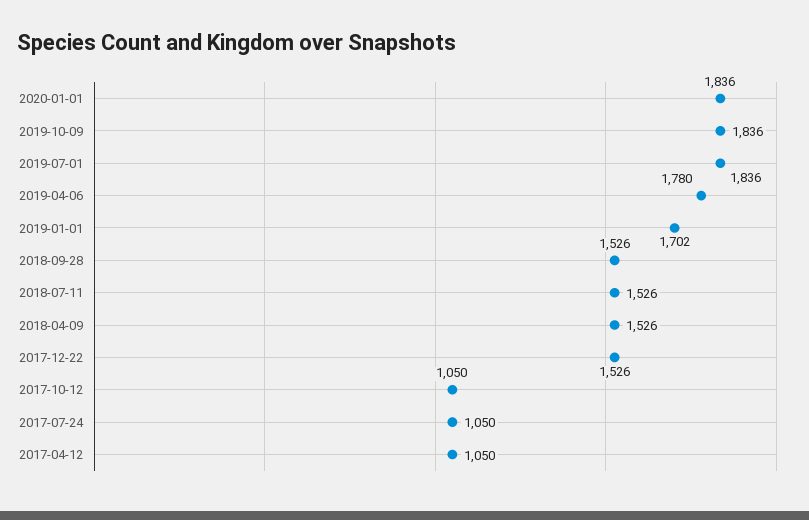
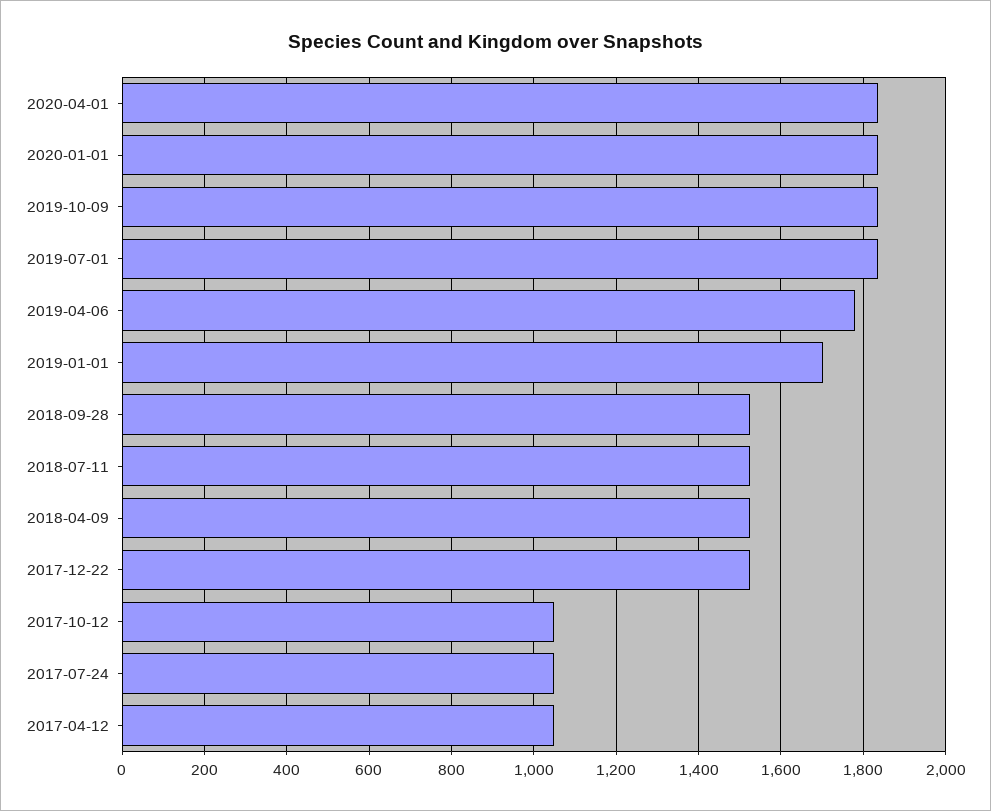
2020-04-01: none -> 1840

